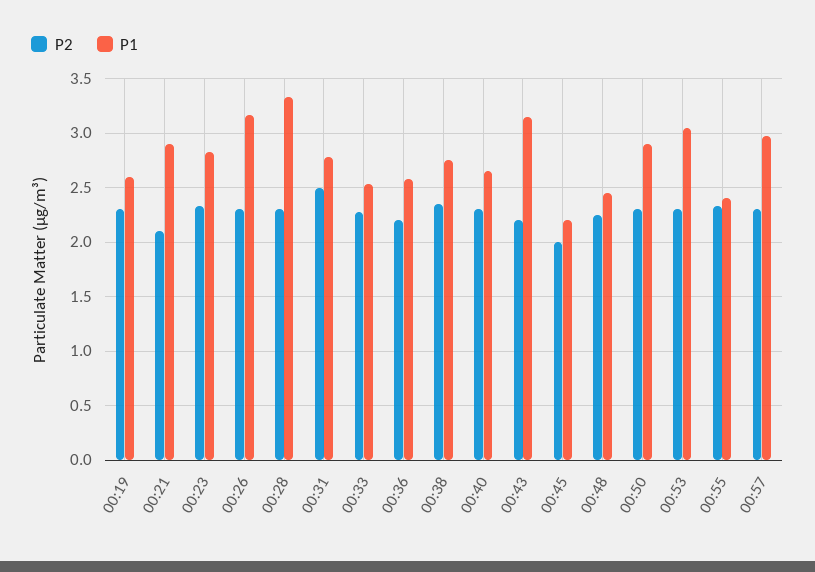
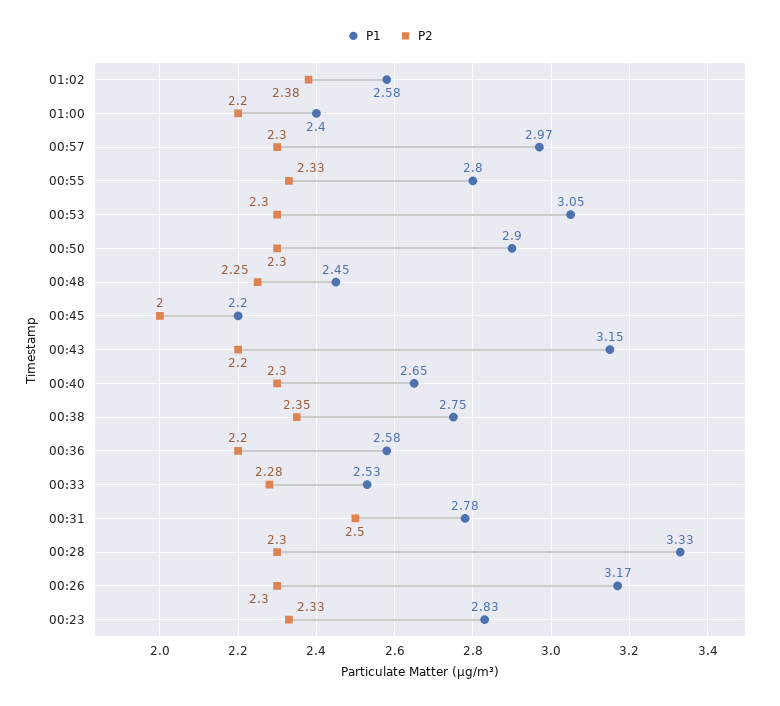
P2, 00:19: 2.3 -> none
P1, 00:19: 2.6 -> none
P2, 00:21: 2.1 -> none
P1, 00:21: 2.9 -> none
P1, 00:55: 2.4 -> 2.8
P1, 01:02: none -> 2.58
P2, 01:02: none -> 2.38
P1, 01:00: none -> 2.4
P2, 01:00: none -> 2.2

